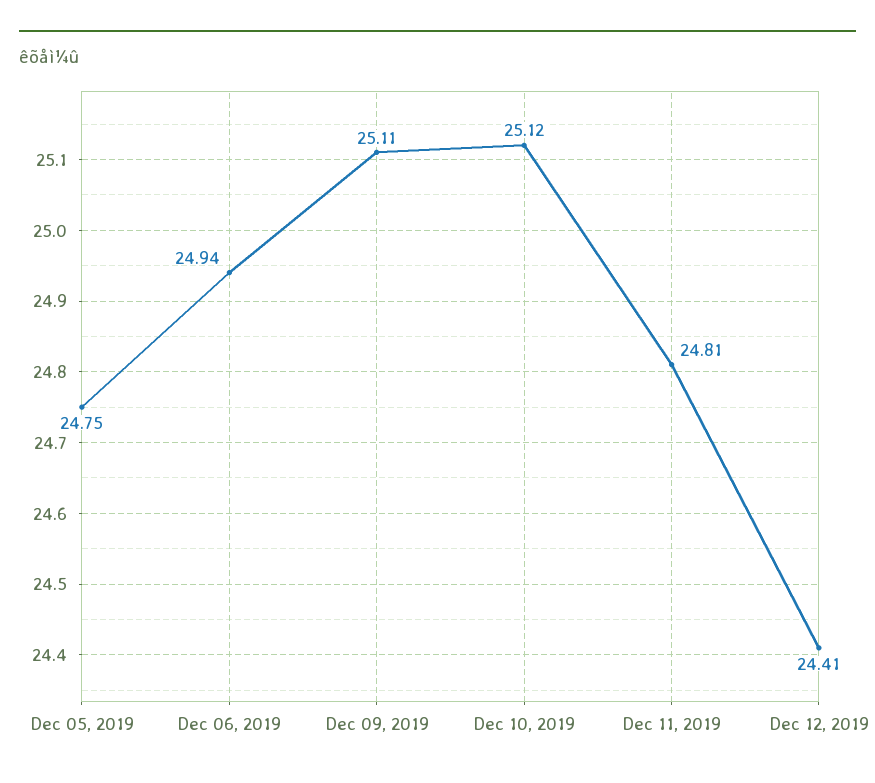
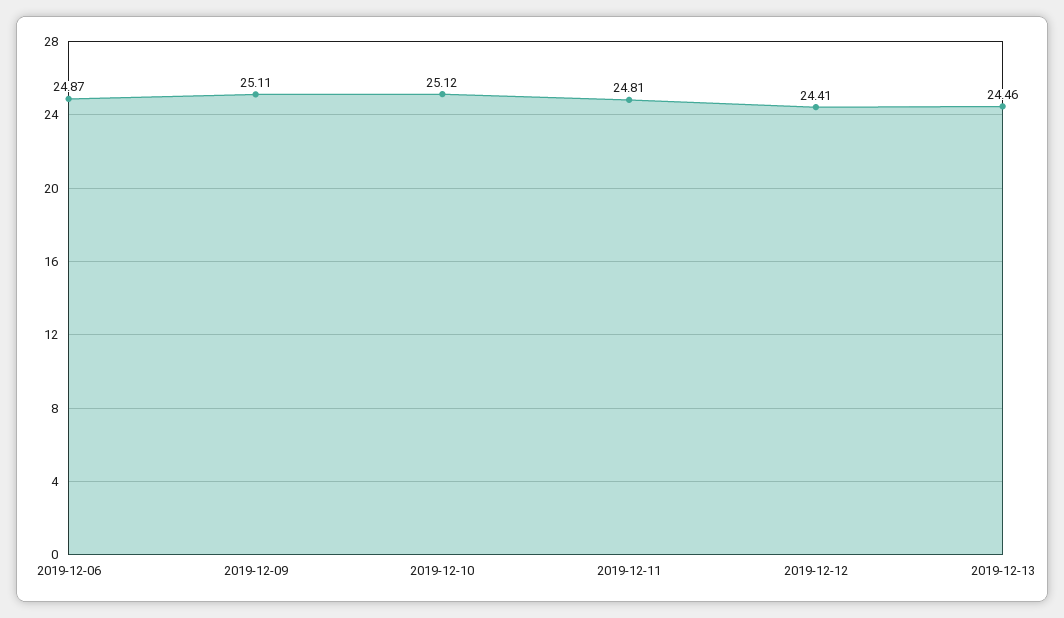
Dec 05, 2019: 24.75 -> none
Dec 06, 2019: 24.94 -> 24.87
2019-12-13: none -> 24.46

